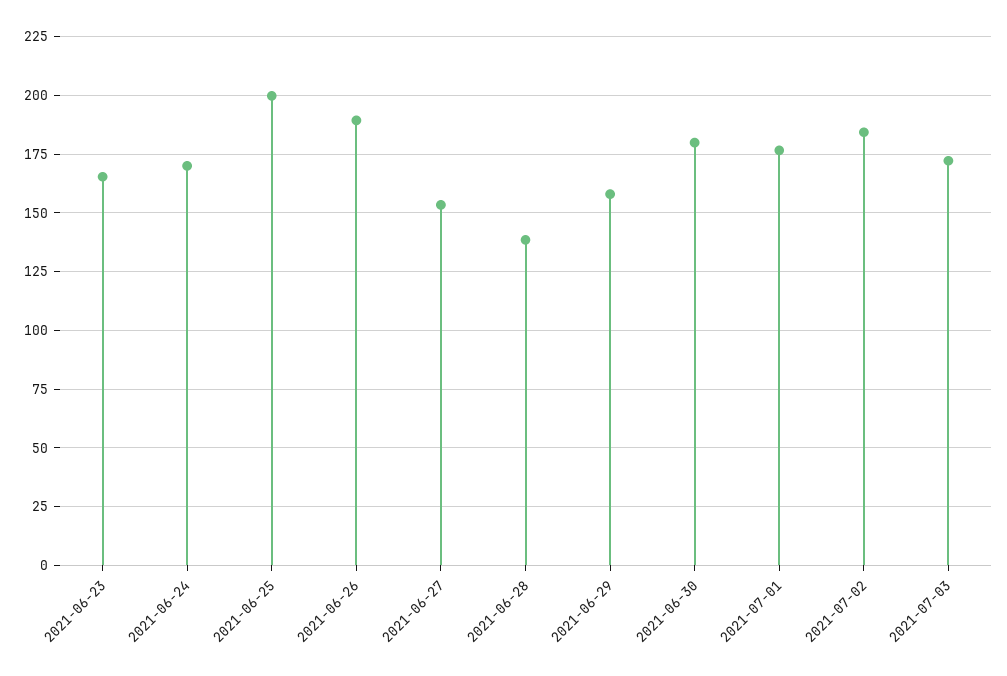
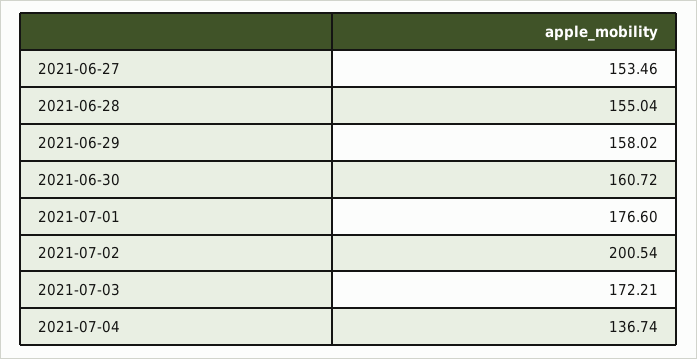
2021-06-23: 165 -> none
2021-06-24: 170 -> none
2021-06-25: 200 -> none
2021-06-26: 190 -> none
2021-06-28: 140 -> 155.04
2021-06-30: 180 -> 160.72
2021-07-02: 185 -> 200.54
2021-07-04: none -> 136.74

